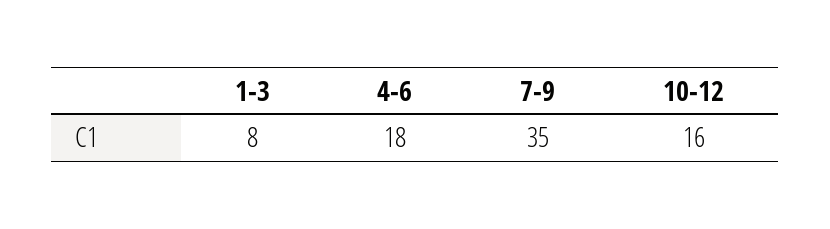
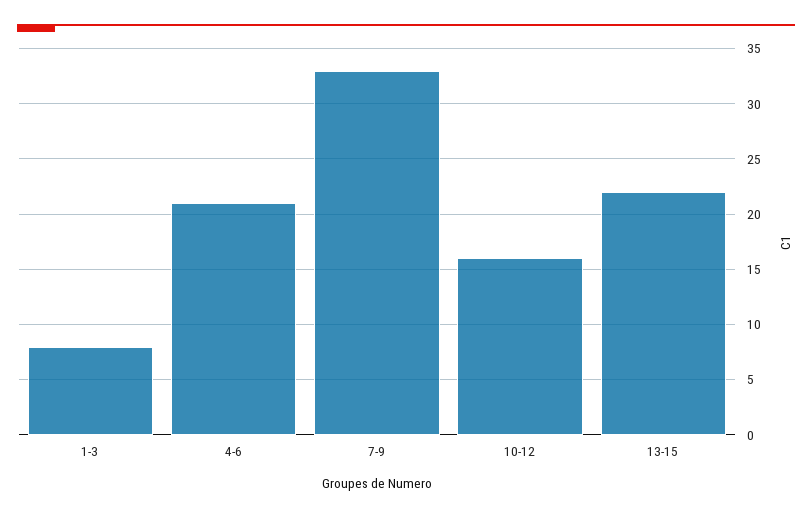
4-6: 18 -> 21
7-9: 35 -> 33
13-15: none -> 22

